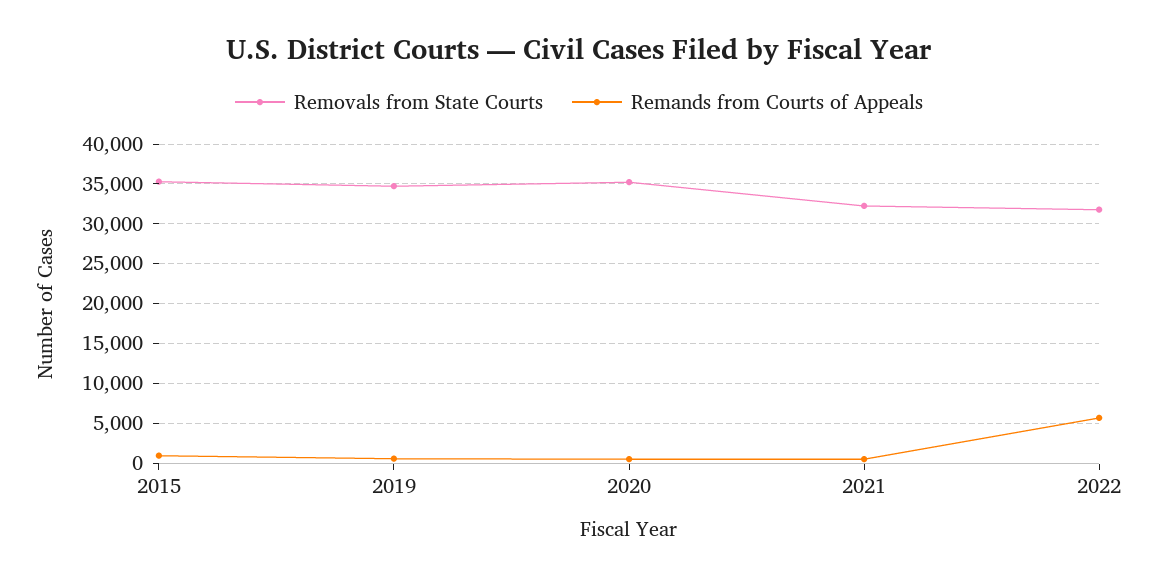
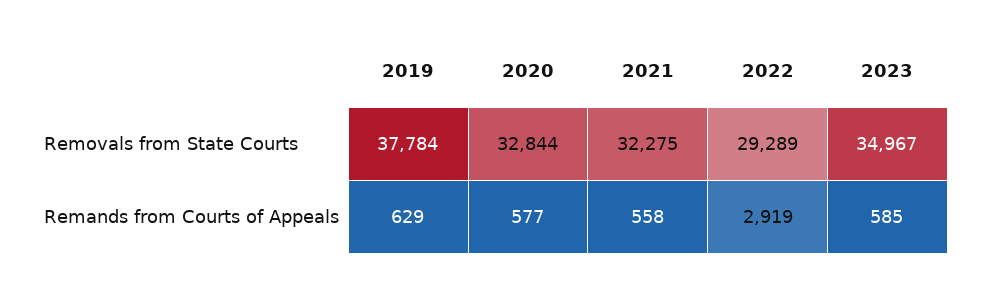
Removals from State Courts, 2015: 35000 -> none
Remands from Courts of Appeals, 2015: 1000 -> none
Removals from State Courts, 2019: 35000 -> 37784
Removals from State Courts, 2020: 35000 -> 32844
Removals from State Courts, 2022: 32000 -> 29289
Remands from Courts of Appeals, 2022: 6000 -> 2919
Removals from State Courts, 2023: none -> 34967
Remands from Courts of Appeals, 2023: none -> 585

